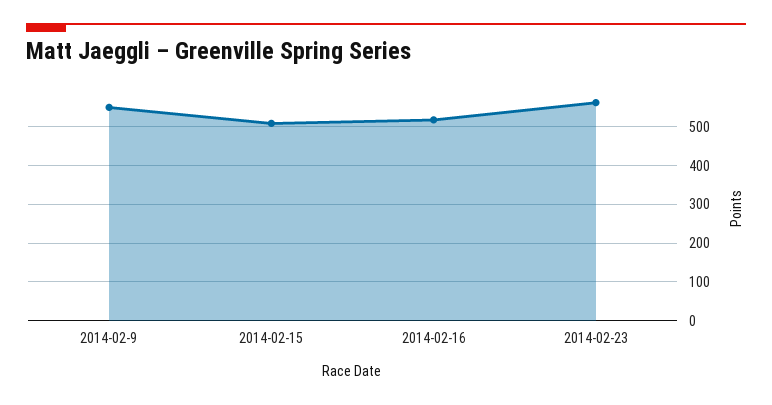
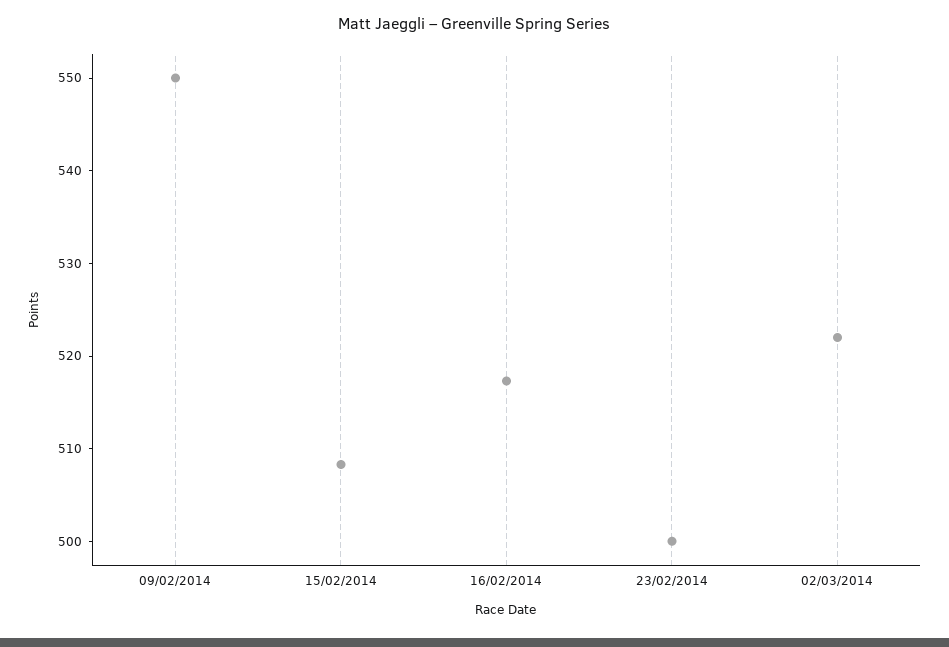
2014-02-23: 560 -> 500
02/03/2014: none -> 522

